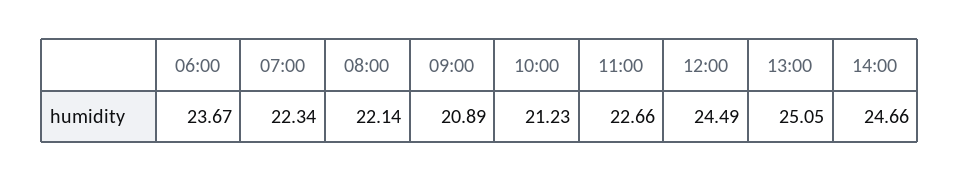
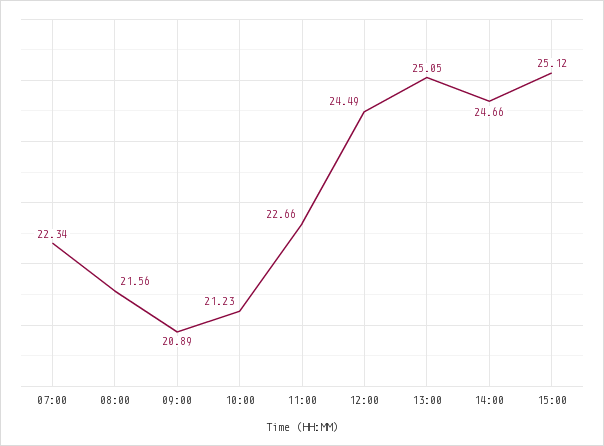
06:00: 23.67 -> none
08:00: 22.14 -> 21.56
15:00: none -> 25.12

